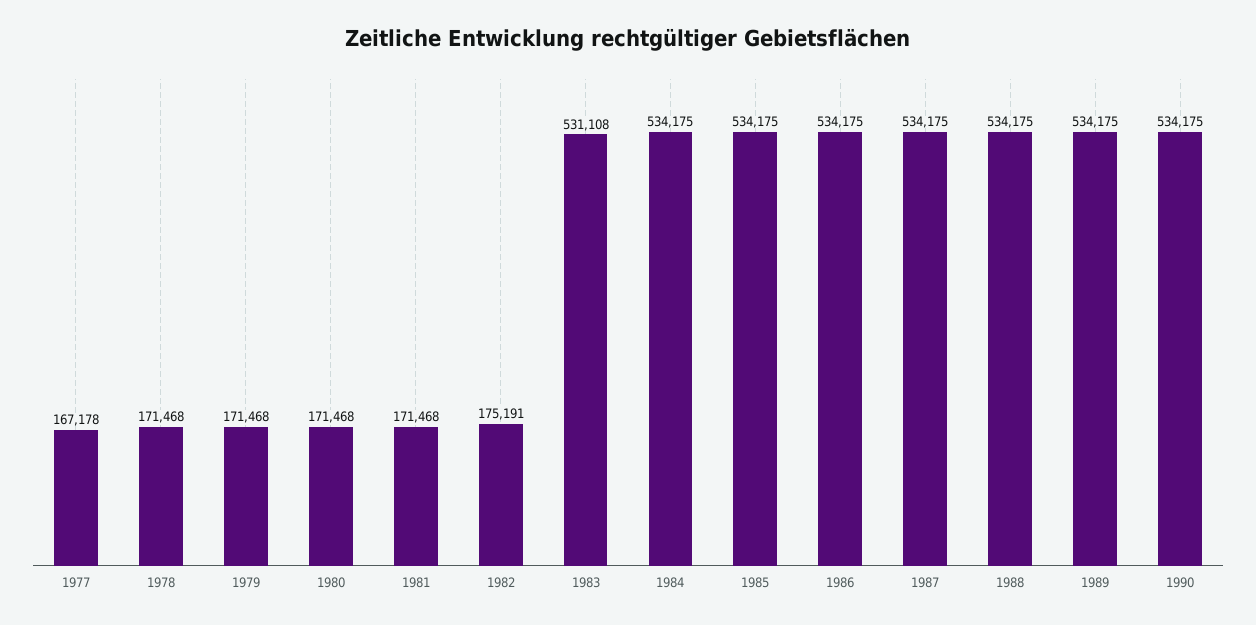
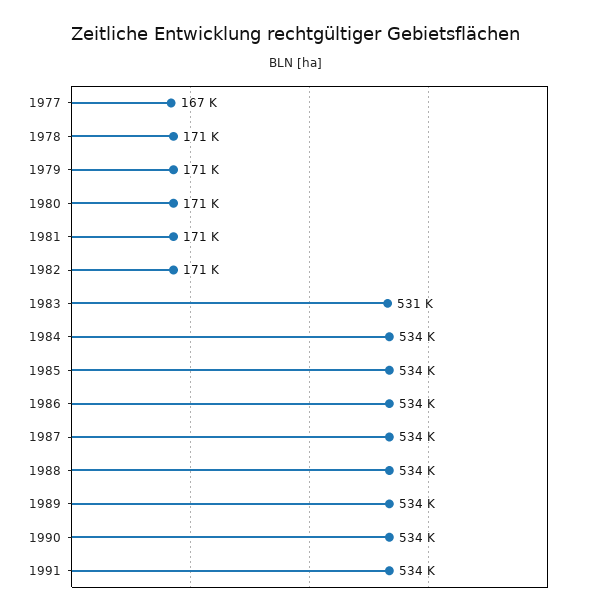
1982: 175191 -> 171000
1991: none -> 534000

